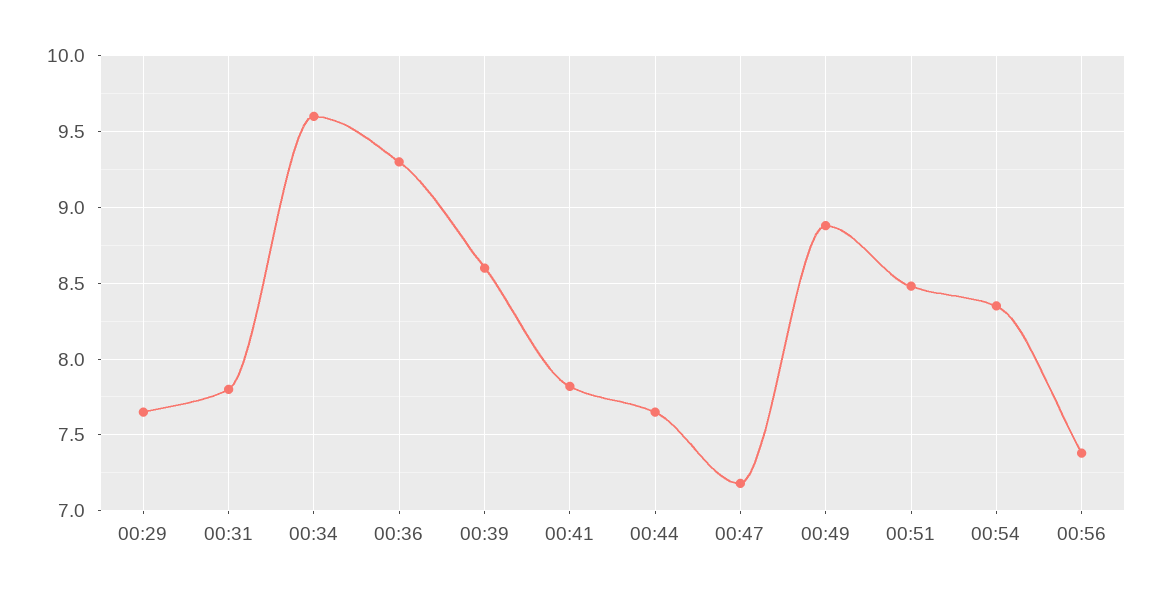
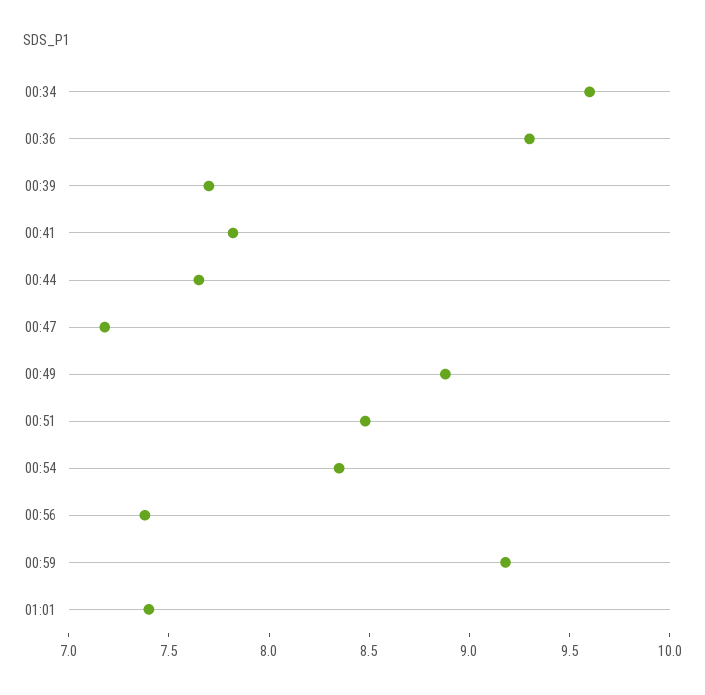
00:29: 7.65 -> none
00:31: 7.8 -> none
00:39: 8.6 -> 7.7
00:59: none -> 9.2
01:01: none -> 7.4

